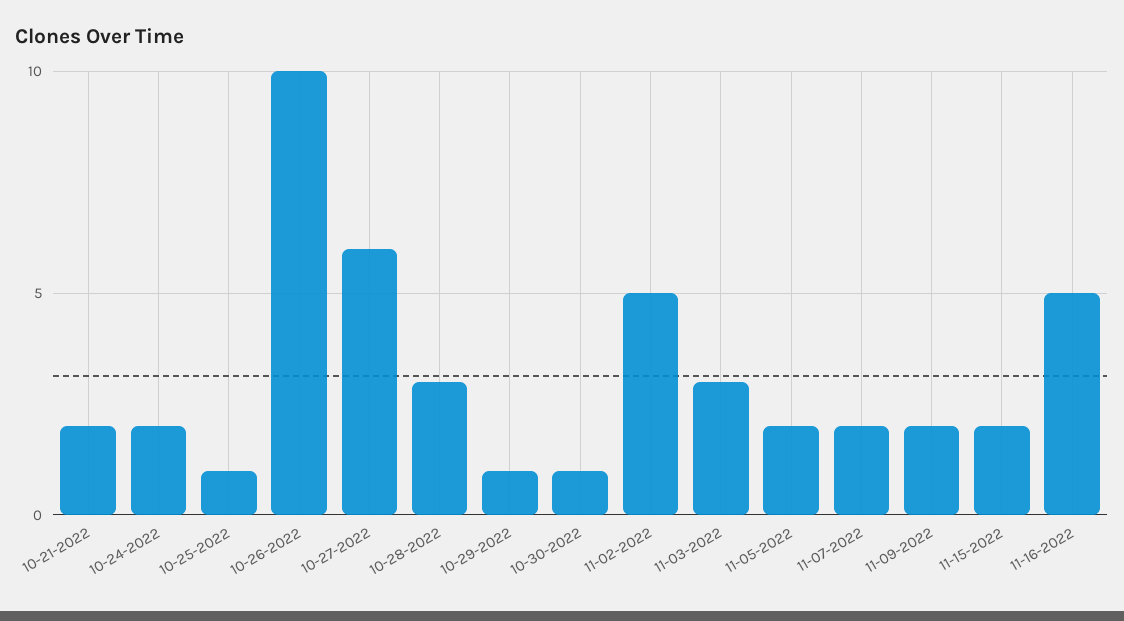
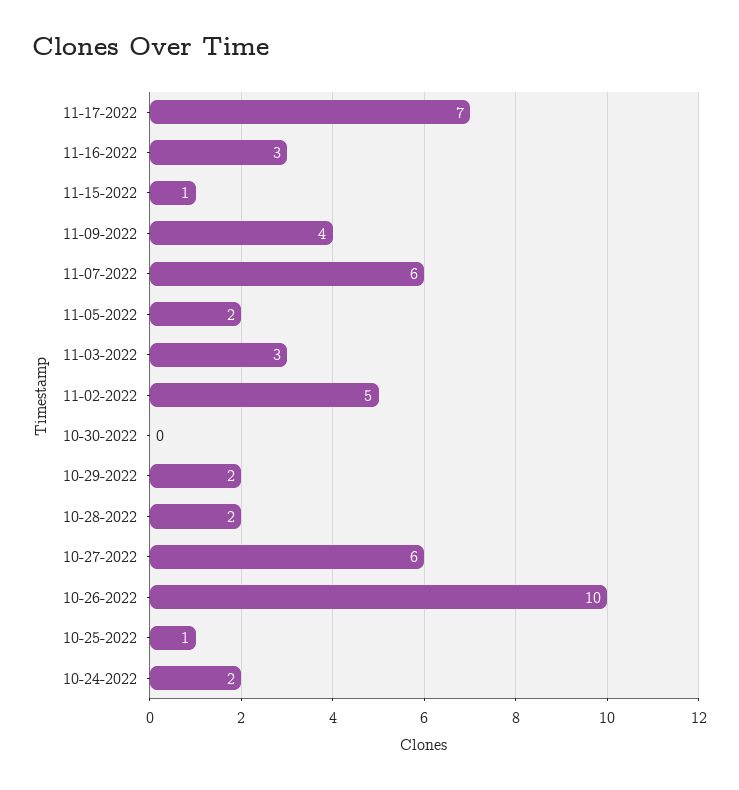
10-21-2022: 2 -> none
10-28-2022: 3 -> 2
10-29-2022: 1 -> 2
10-30-2022: 1 -> 0
11-07-2022: 2 -> 6
11-09-2022: 2 -> 4
11-15-2022: 2 -> 1
11-16-2022: 5 -> 3
11-17-2022: none -> 7

